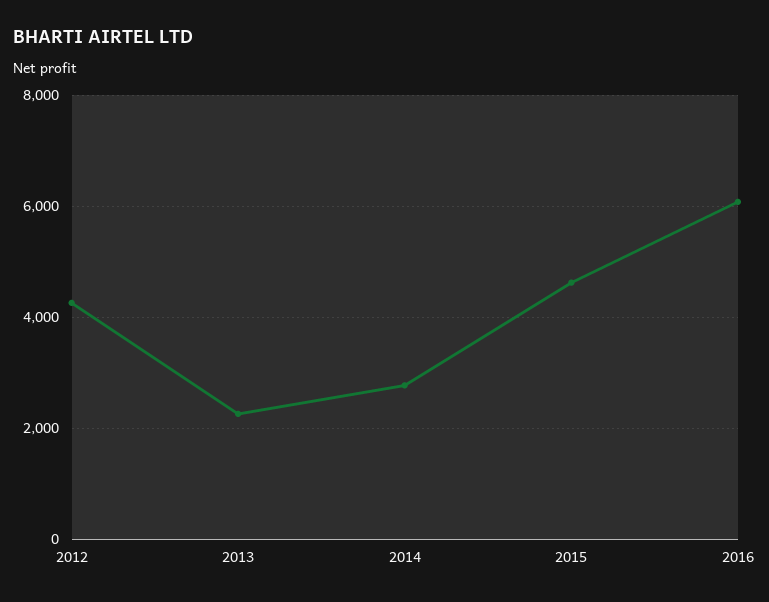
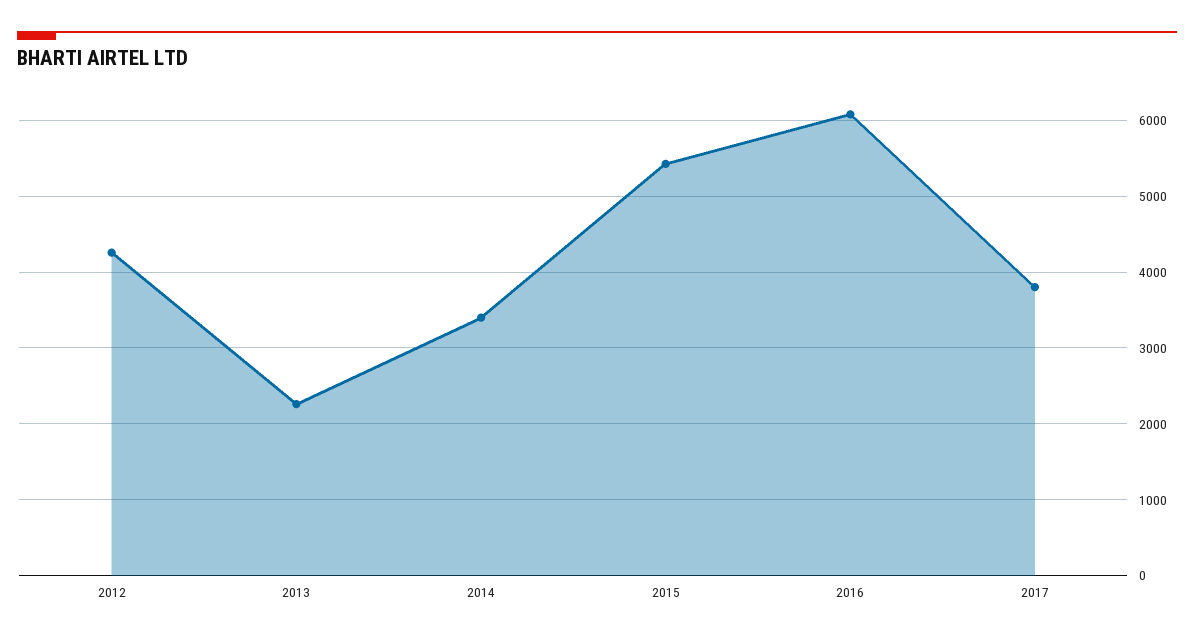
2014: 2800 -> 3400
2015: 4600 -> 5400
2017: none -> 3800

